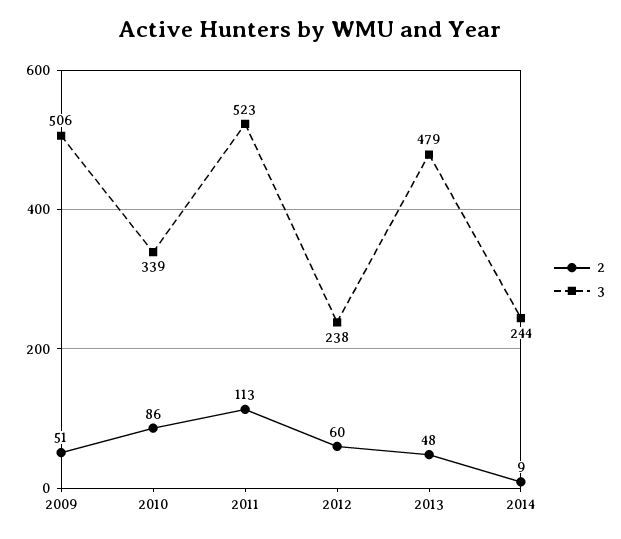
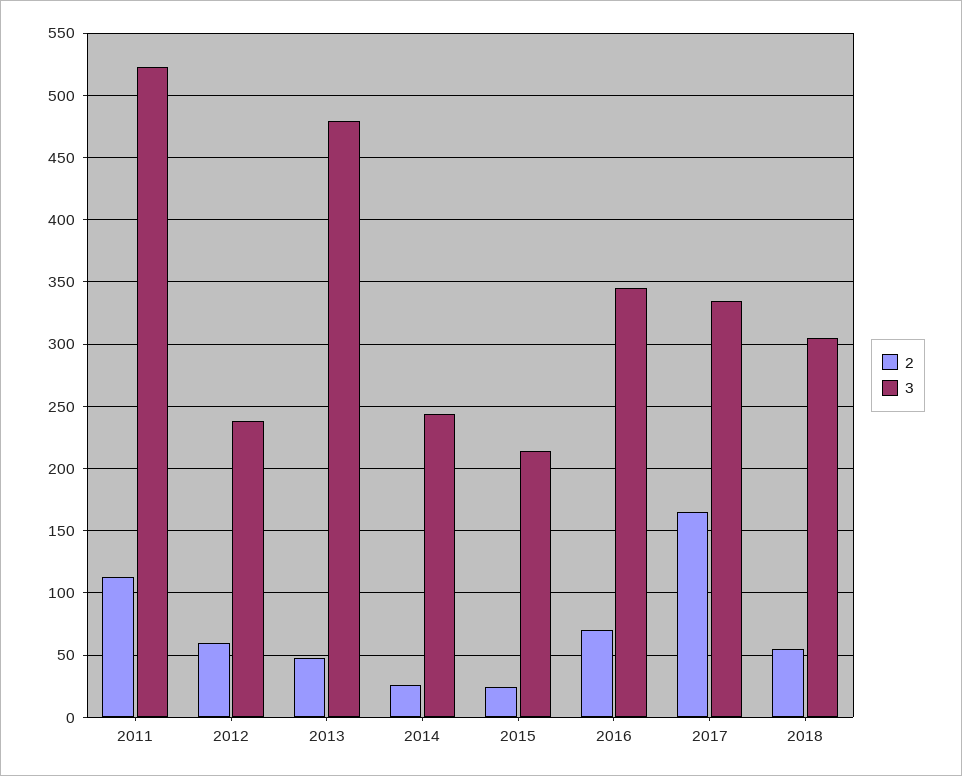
2, 2009: 51 -> none
3, 2009: 506 -> none
2, 2010: 86 -> none
3, 2010: 339 -> none
2, 2014: 9 -> 25
2, 2015: none -> 25
3, 2015: none -> 215
2, 2016: none -> 70
3, 2016: none -> 345
2, 2017: none -> 165
3, 2017: none -> 335
2, 2018: none -> 55
3, 2018: none -> 305

